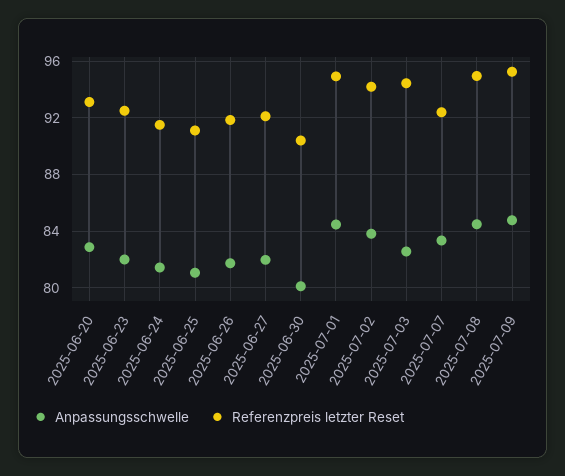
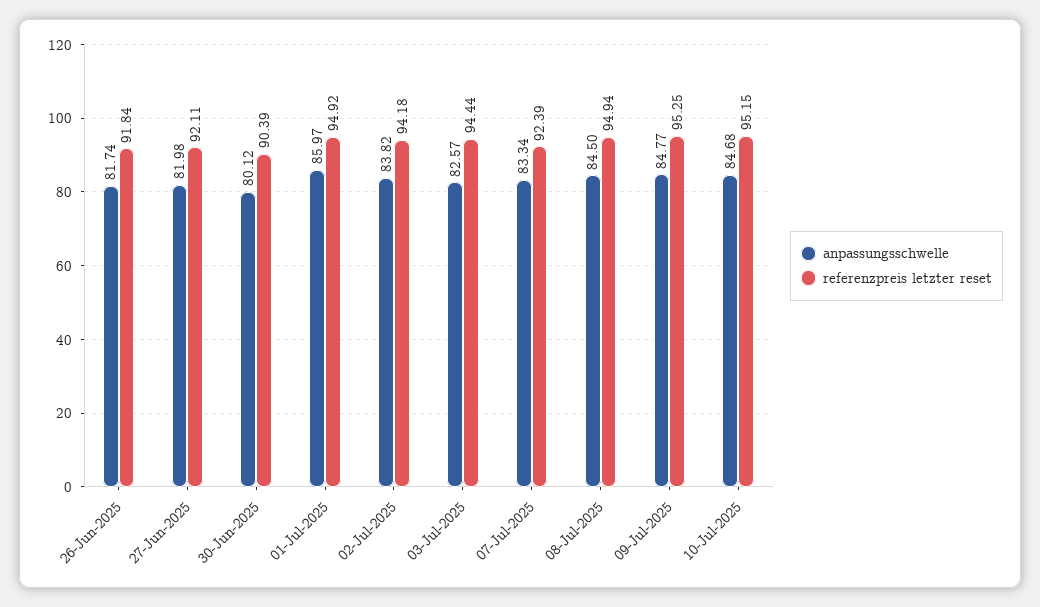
Anpassungsschwelle, 2025-06-20: 83 -> none
Referenzpreis letzter Reset, 2025-06-20: 93 -> none
Anpassungsschwelle, 2025-06-23: 82 -> none
Referenzpreis letzter Reset, 2025-06-23: 92.5 -> none
Anpassungsschwelle, 2025-06-24: 81.5 -> none
Referenzpreis letzter Reset, 2025-06-24: 91.5 -> none
Anpassungsschwelle, 2025-06-25: 81 -> none
Referenzpreis letzter Reset, 2025-06-25: 91 -> none
Anpassungsschwelle, 2025-07-01: 84.5 -> 85.97
Anpassungsschwelle, 10-Jul-2025: none -> 84.68
Referenzpreis letzter Reset, 10-Jul-2025: none -> 95.15

